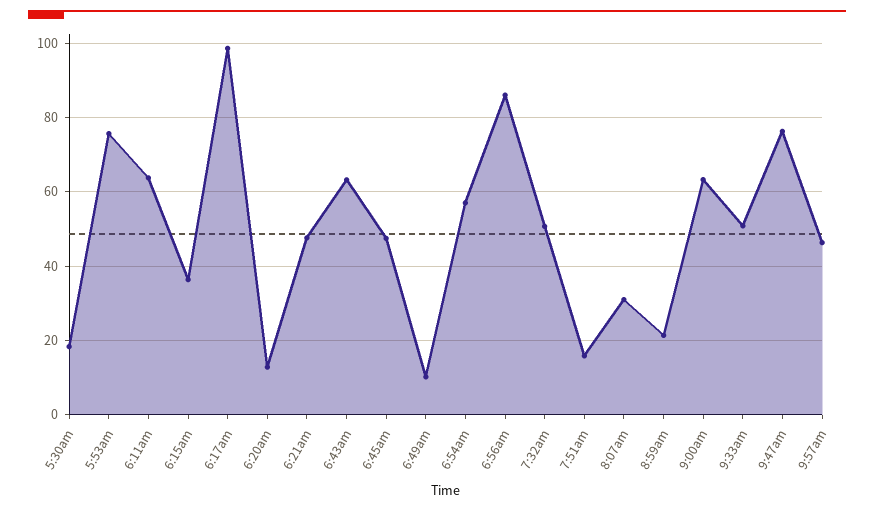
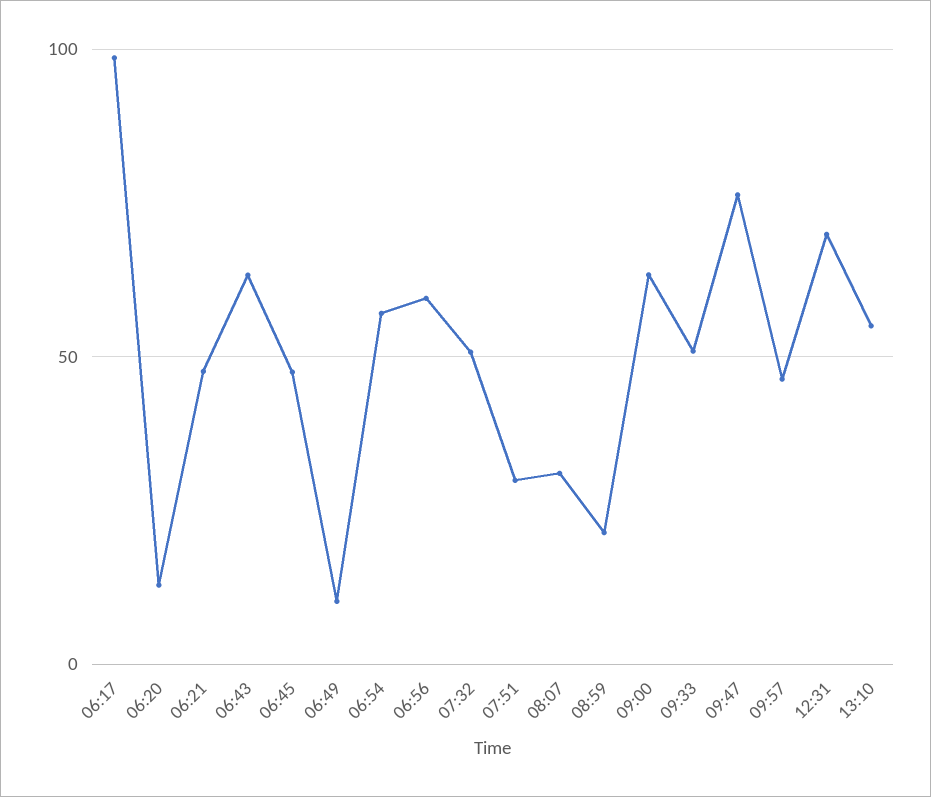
5:30am: 18 -> none
5:53am: 76 -> none
6:11am: 64 -> none
6:15am: 36 -> none
6:56am: 86 -> 60
7:51am: 16 -> 30
12:31: none -> 70
13:10: none -> 55

